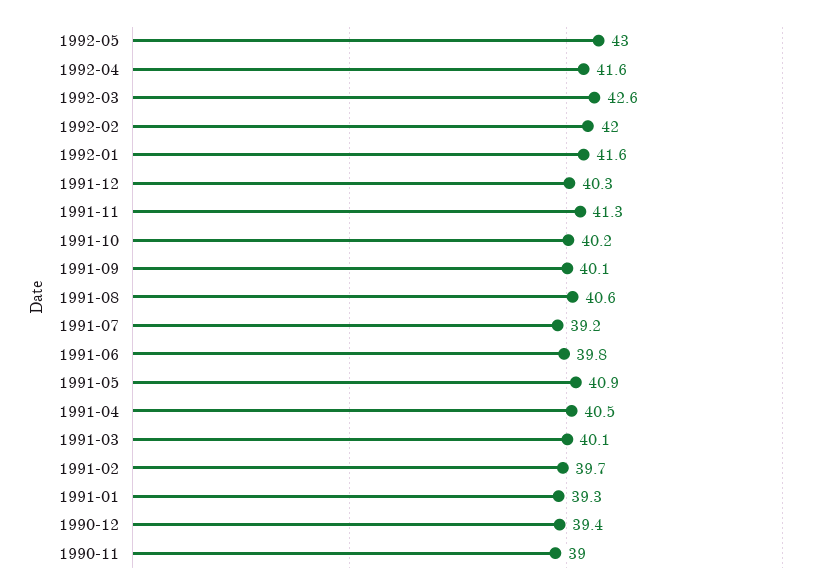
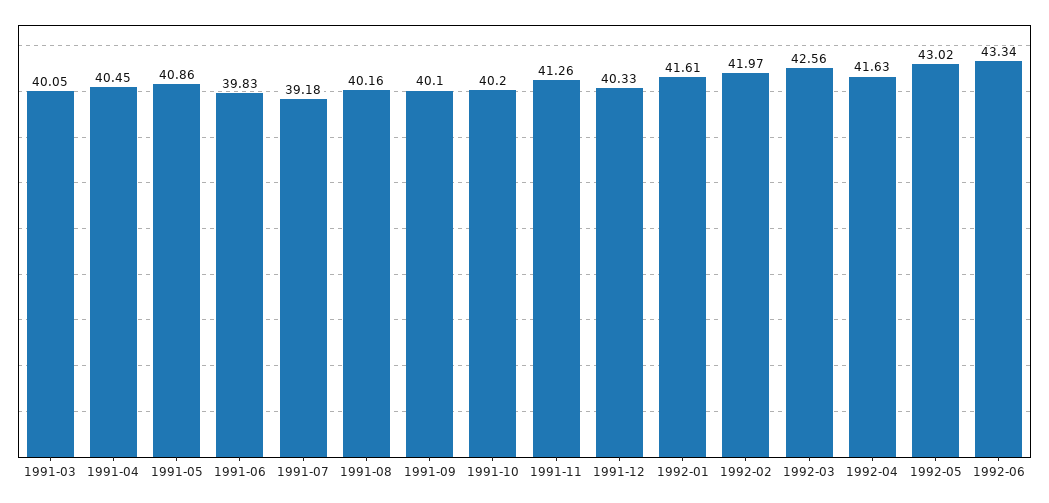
1991-08: 40.6 -> 40.16
1991-02: 39.7 -> none
1991-01: 39.3 -> none
1990-12: 39.4 -> none
1990-11: 39 -> none
1992-06: none -> 43.34

